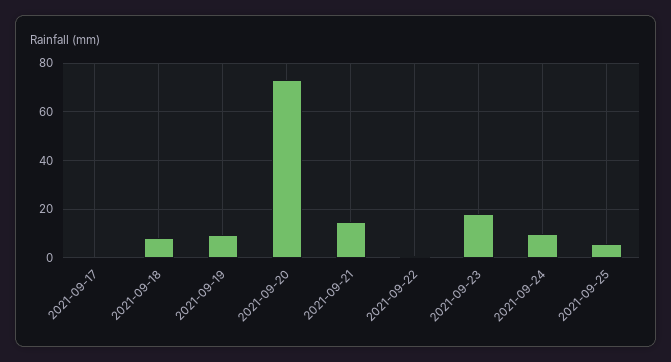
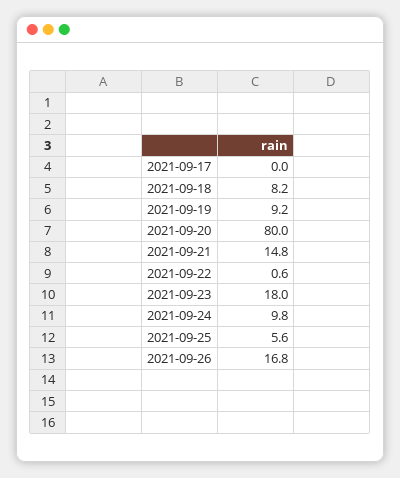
2021-09-20: 72.5 -> 80
2021-09-26: none -> 16.8

